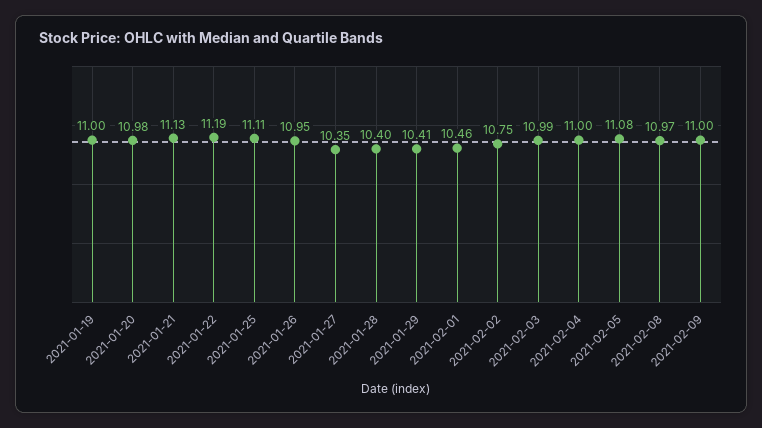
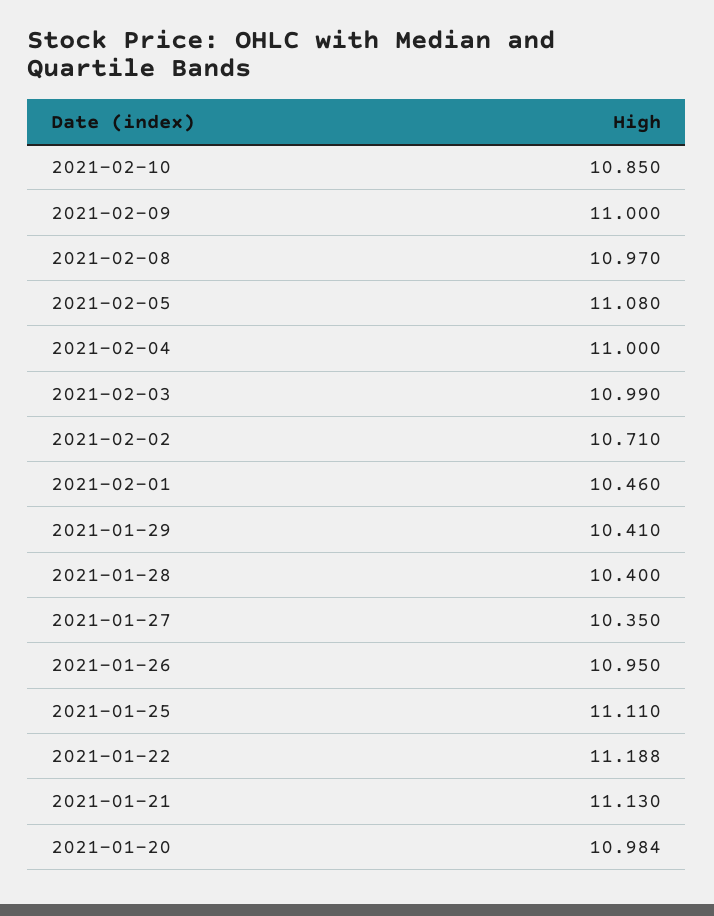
2021-01-19: 11 -> none
2021-02-02: 10.75 -> 10.71
2021-02-10: none -> 10.85

